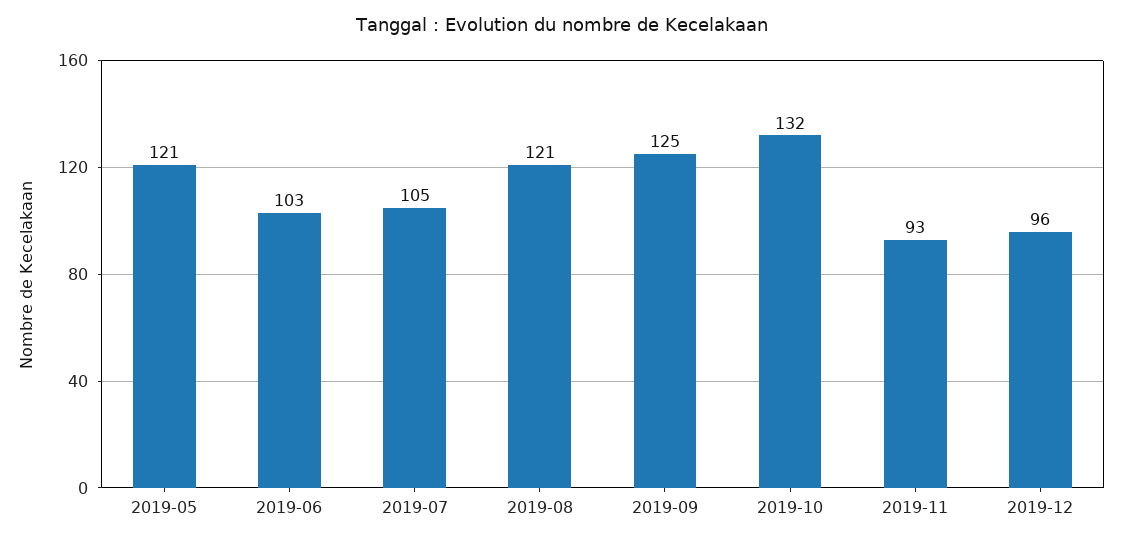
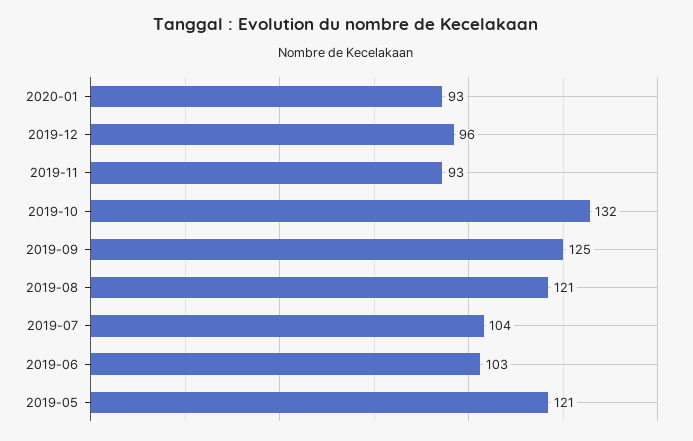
2019-07: 105 -> 104
2020-01: none -> 93

